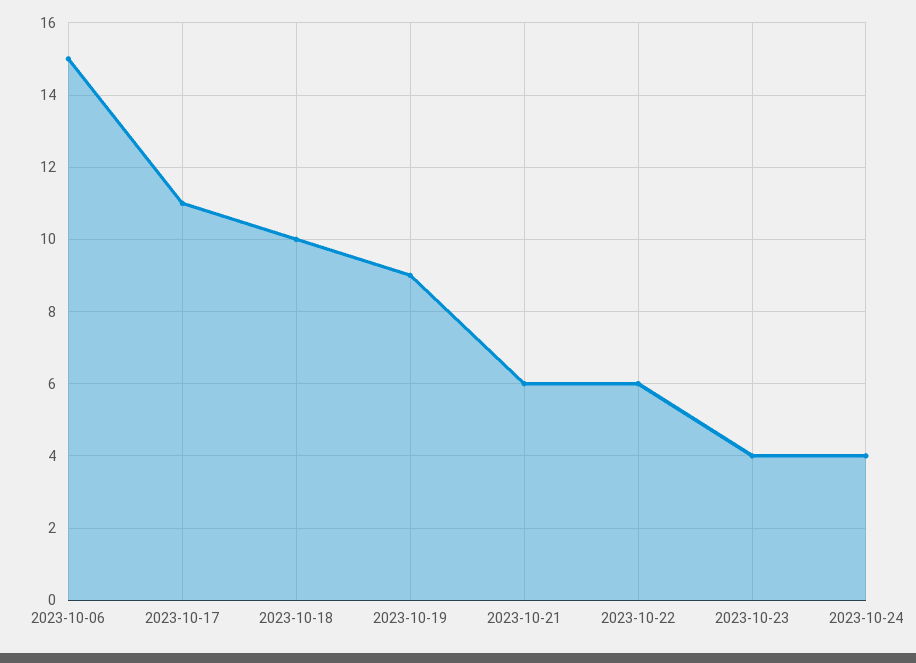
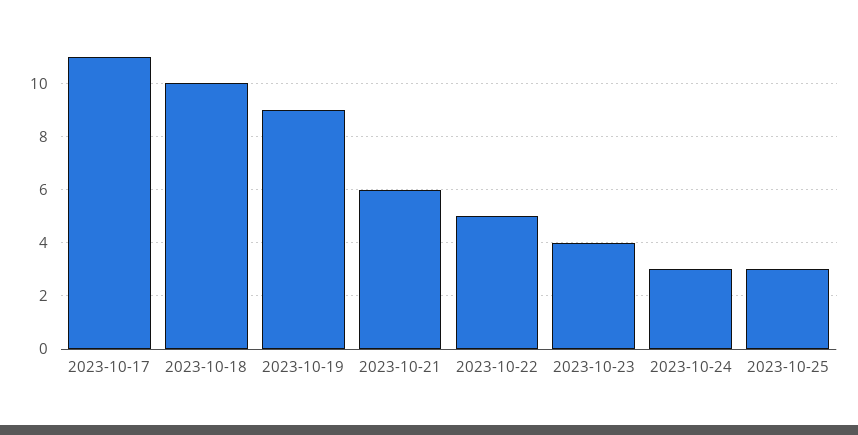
2023-10-06: 15 -> none
2023-10-22: 6 -> 5
2023-10-24: 4 -> 3
2023-10-25: none -> 3

